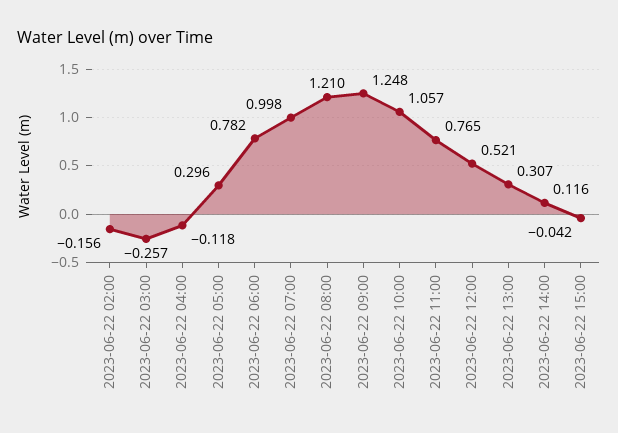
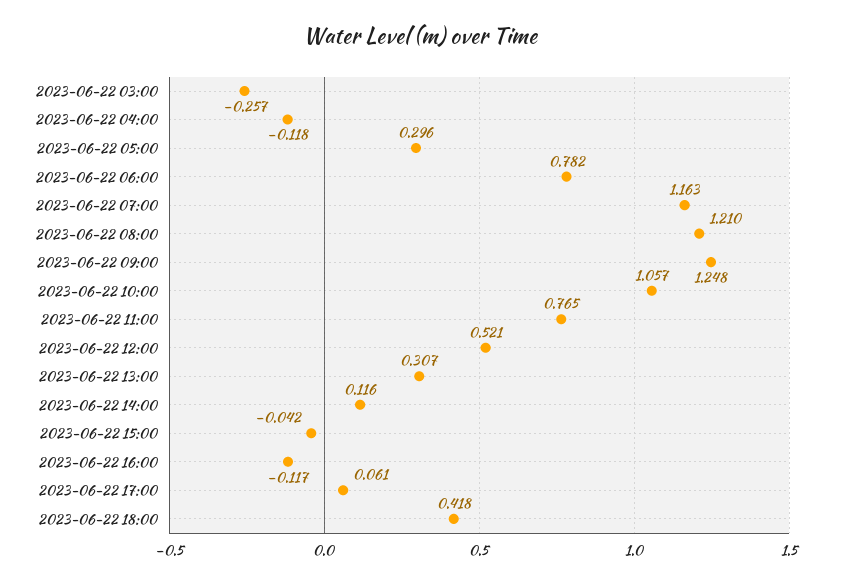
2023-06-22 02:00: -0.156 -> none
2023-06-22 07:00: 0.998 -> 1.163
2023-06-22 16:00: none -> -0.117
2023-06-22 17:00: none -> 0.061
2023-06-22 18:00: none -> 0.418

